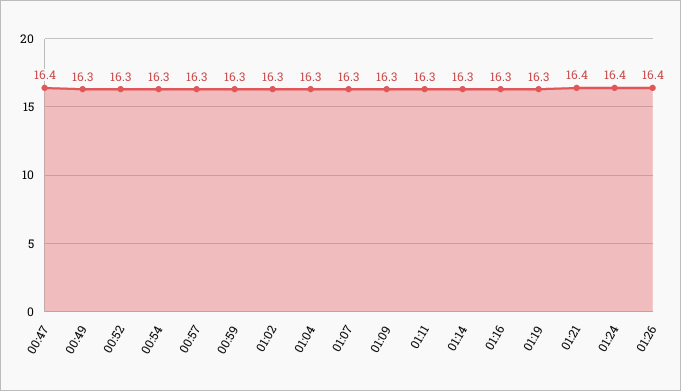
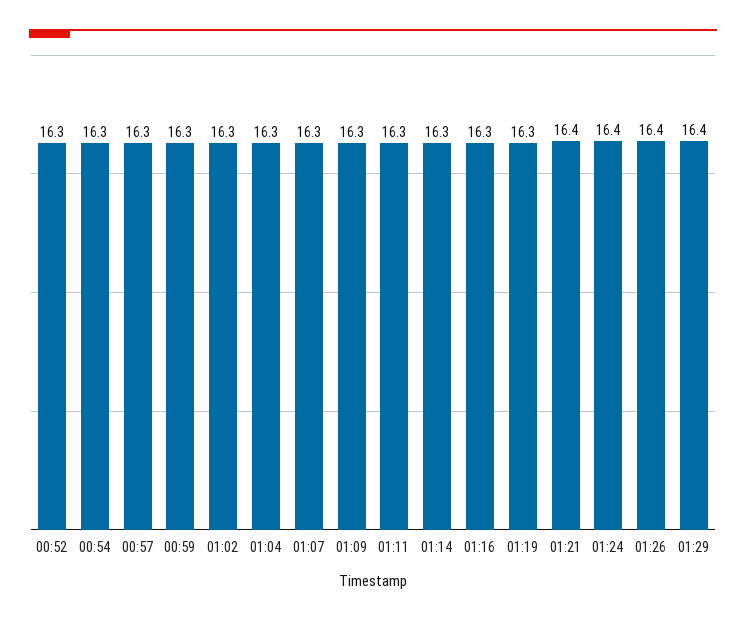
00:47: 16.4 -> none
00:49: 16.3 -> none
01:29: none -> 16.4

